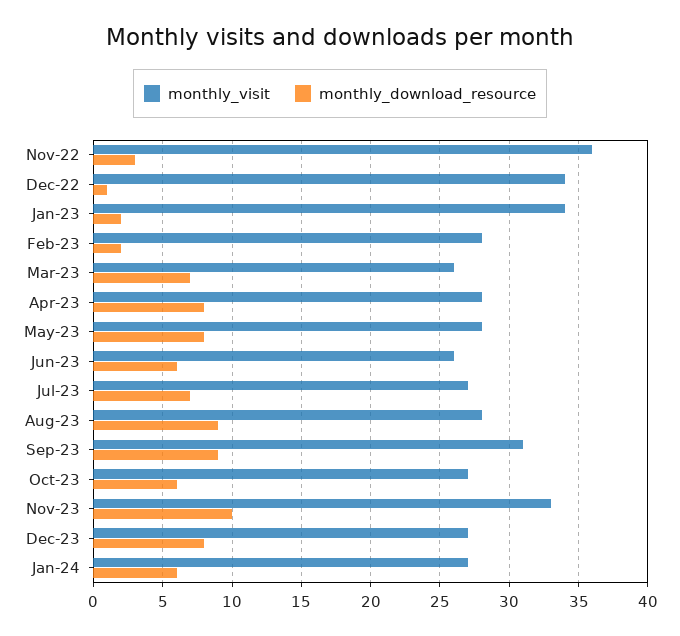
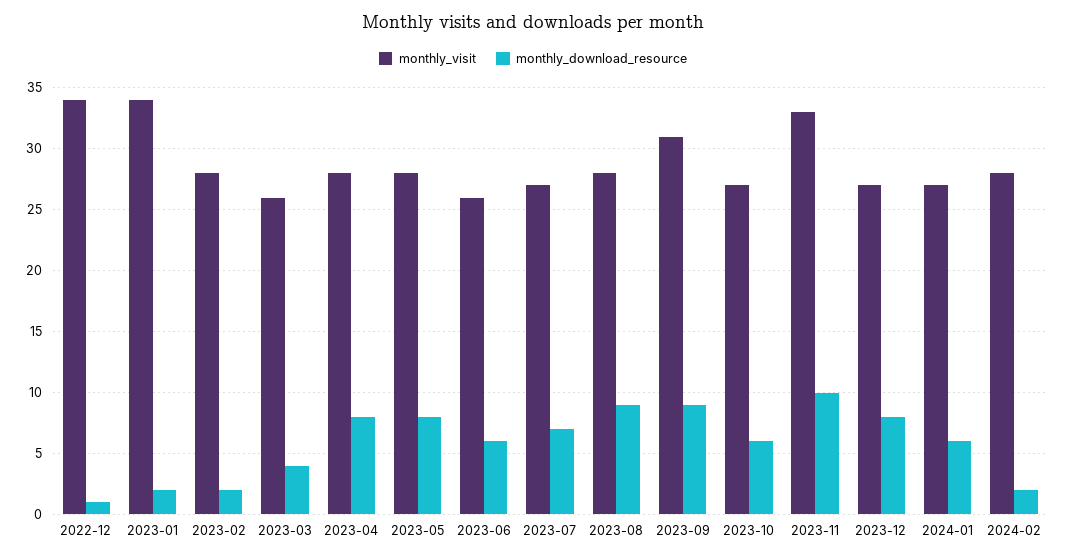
monthly_visit, Nov-22: 36 -> none
monthly_download_resource, Nov-22: 3 -> none
monthly_download_resource, Mar-23: 7 -> 4
monthly_visit, 2024-02: none -> 28
monthly_download_resource, 2024-02: none -> 2

